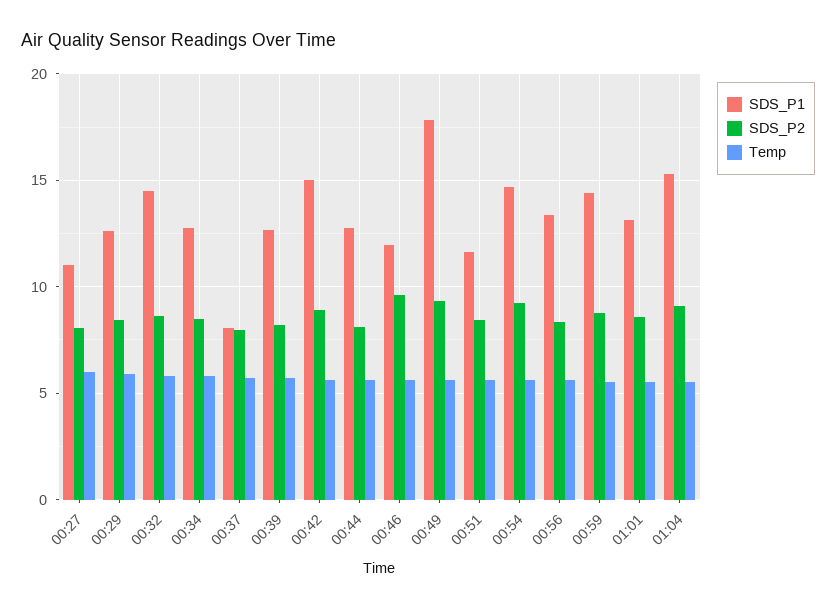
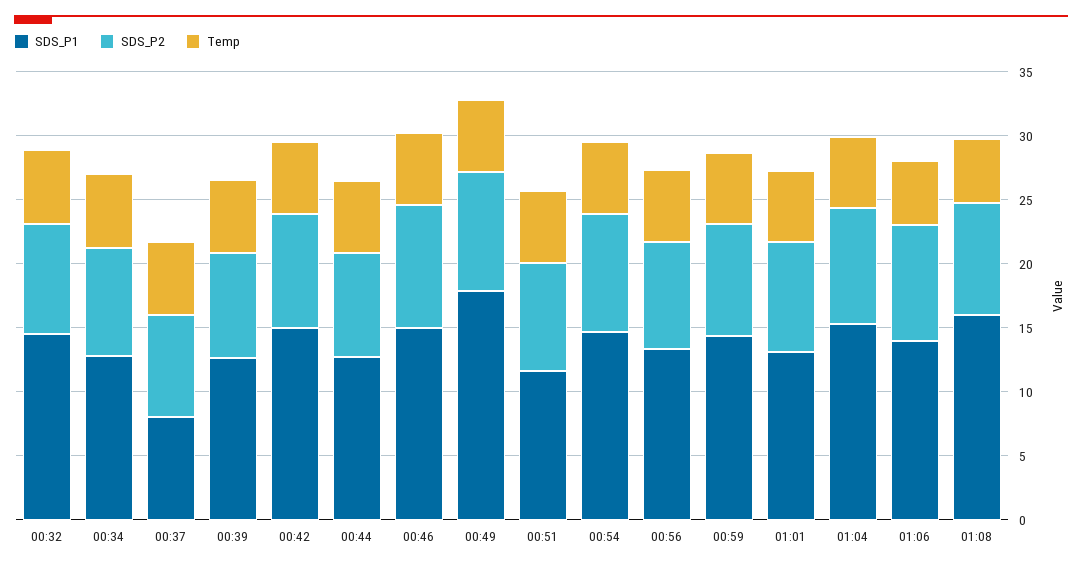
SDS_P1, 00:27: 11 -> none
SDS_P2, 00:27: 8 -> none
Temp, 00:27: 6 -> none
SDS_P1, 00:29: 12.5 -> none
SDS_P2, 00:29: 8.5 -> none
Temp, 00:29: 6 -> none
SDS_P1, 00:46: 12 -> 15
SDS_P1, 01:06: none -> 14
SDS_P2, 01:06: none -> 9
Temp, 01:06: none -> 5
SDS_P1, 01:08: none -> 16
SDS_P2, 01:08: none -> 9
Temp, 01:08: none -> 5

